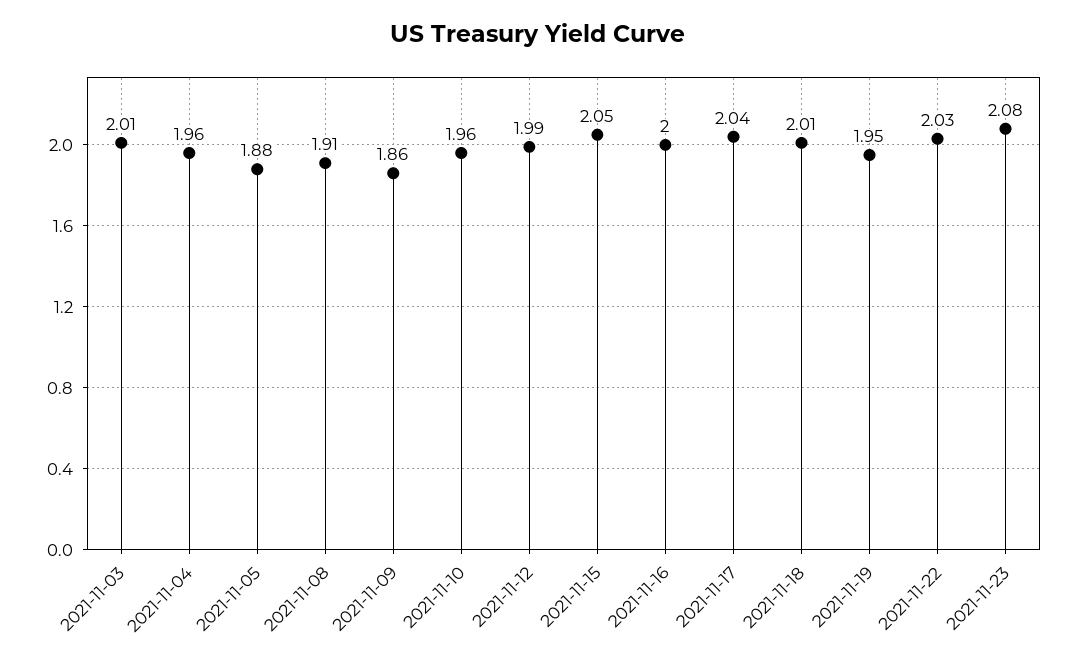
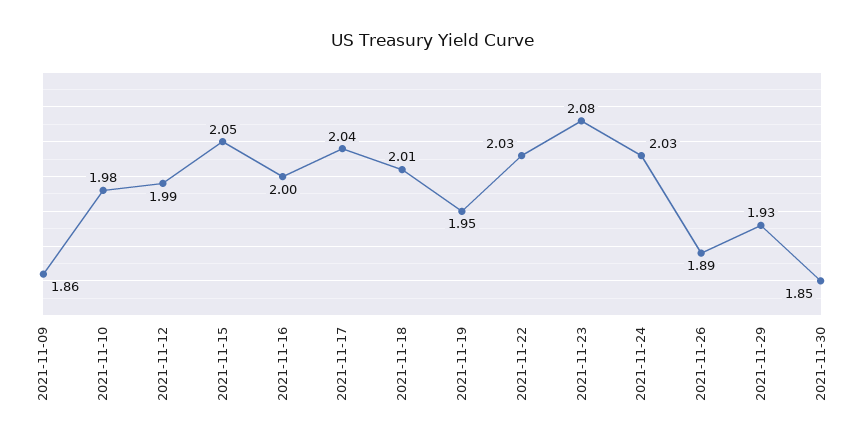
2021-11-03: 2.01 -> none
2021-11-04: 1.96 -> none
2021-11-05: 1.88 -> none
2021-11-08: 1.91 -> none
2021-11-10: 1.96 -> 1.98
2021-11-24: none -> 2.03
2021-11-26: none -> 1.89
2021-11-29: none -> 1.93
2021-11-30: none -> 1.85

